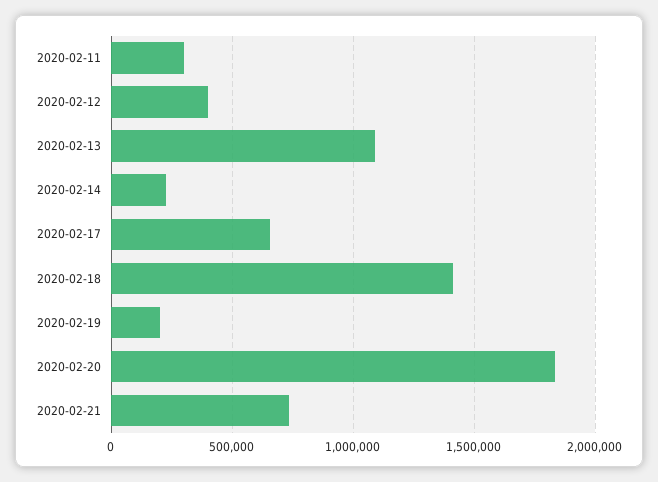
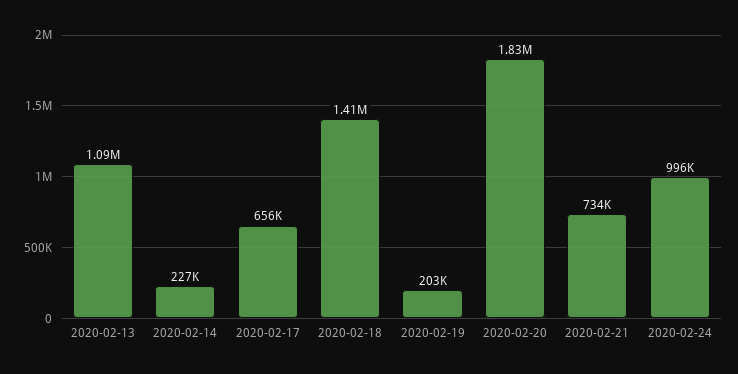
2020-02-11: 300000 -> none
2020-02-12: 400000 -> none
2020-02-24: none -> 996000

